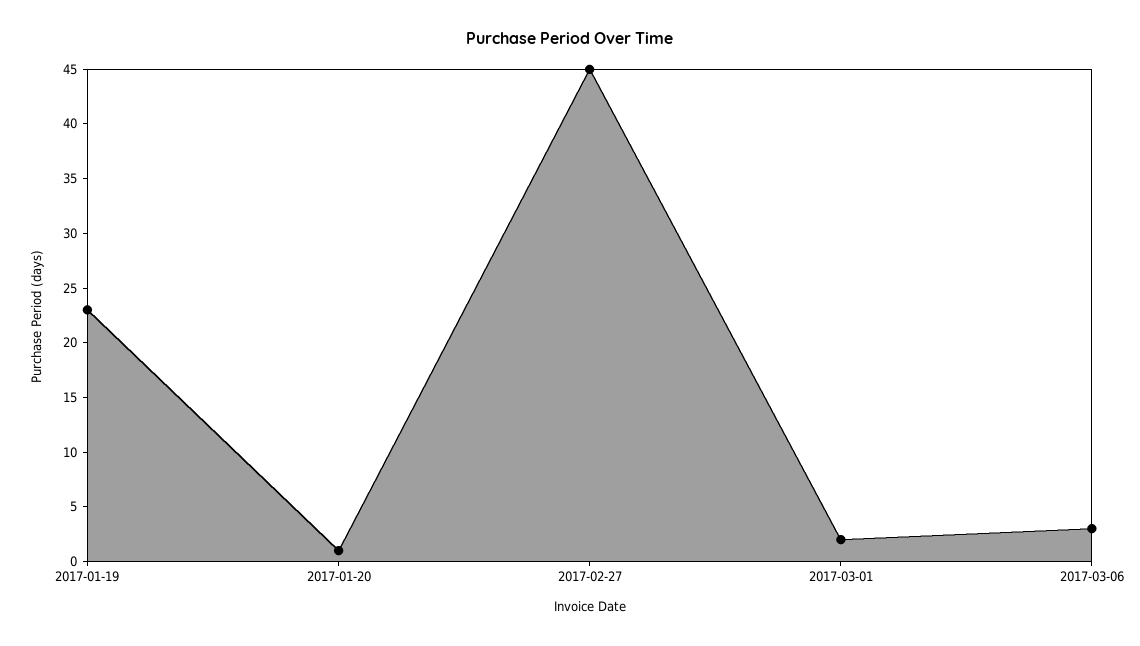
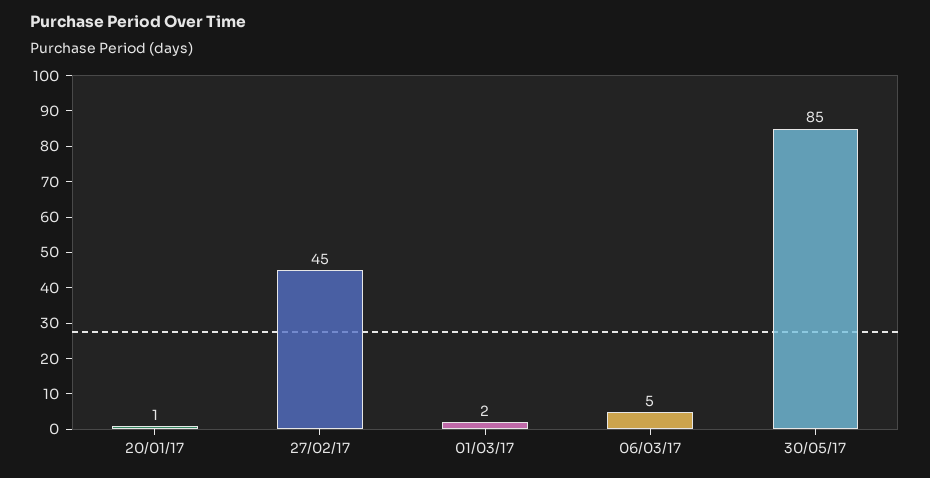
2017-01-19: 23 -> none
2017-03-06: 3 -> 5
30/05/17: none -> 85

